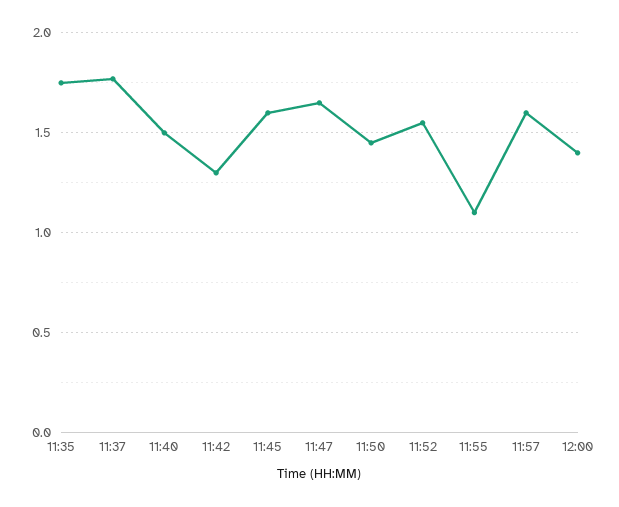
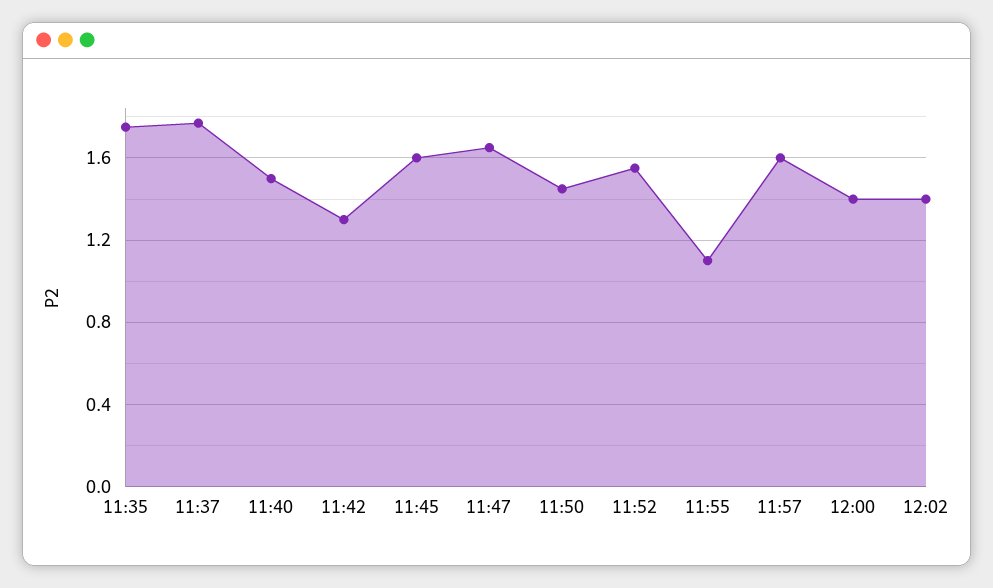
12:02: none -> 1.4

